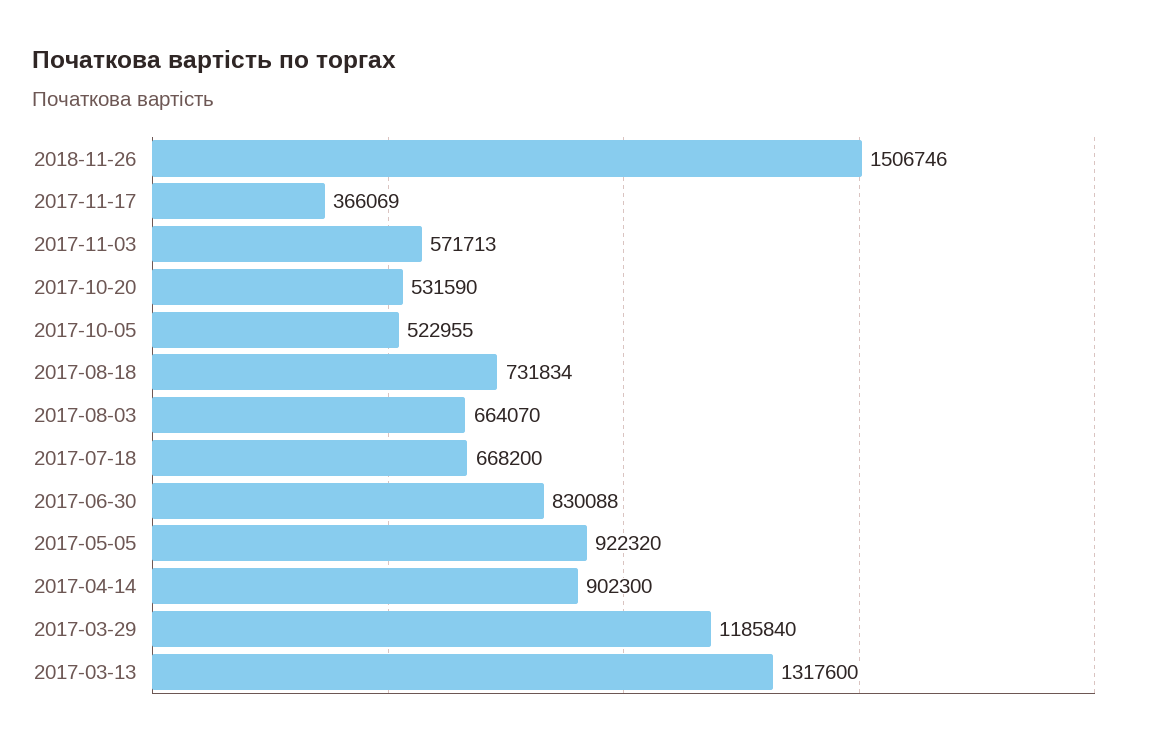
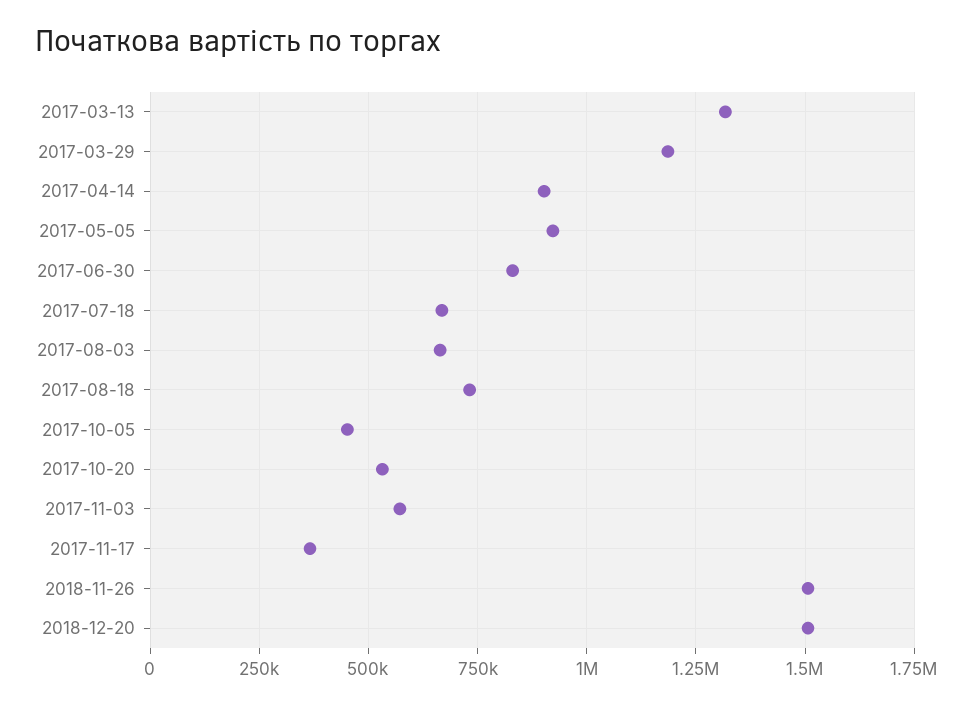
2017-10-05: 522955 -> 450000
2018-12-20: none -> 1500000

